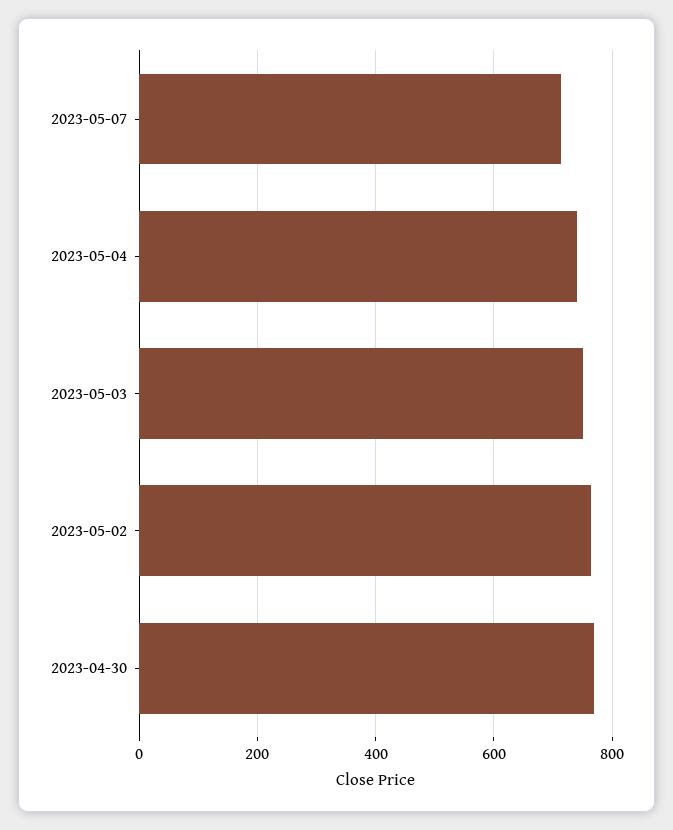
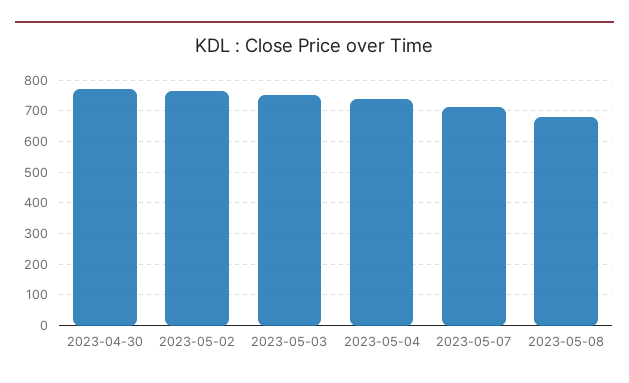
2023-05-08: none -> 680

